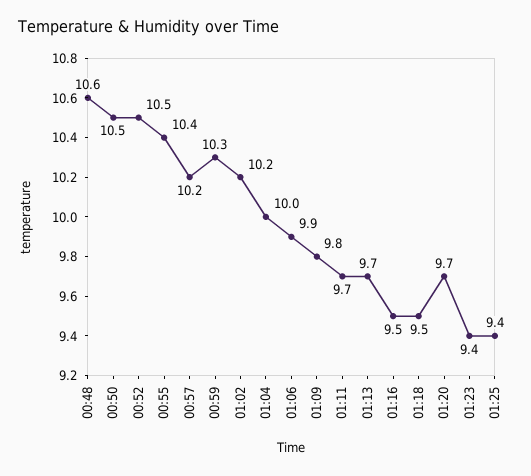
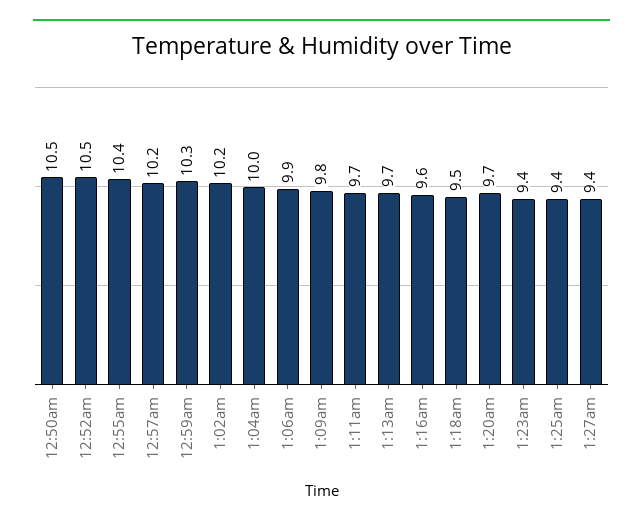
00:48: 10.6 -> none
01:16: 9.5 -> 9.6
1:27am: none -> 9.4

